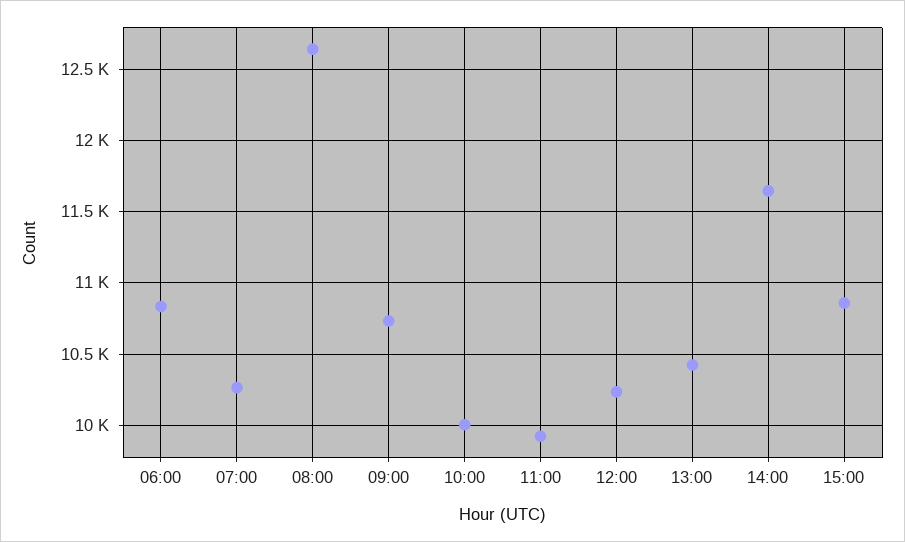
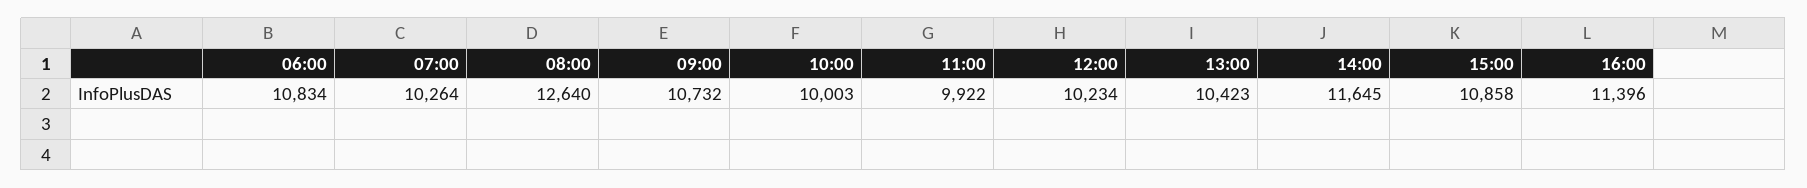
16:00: none -> 11396

